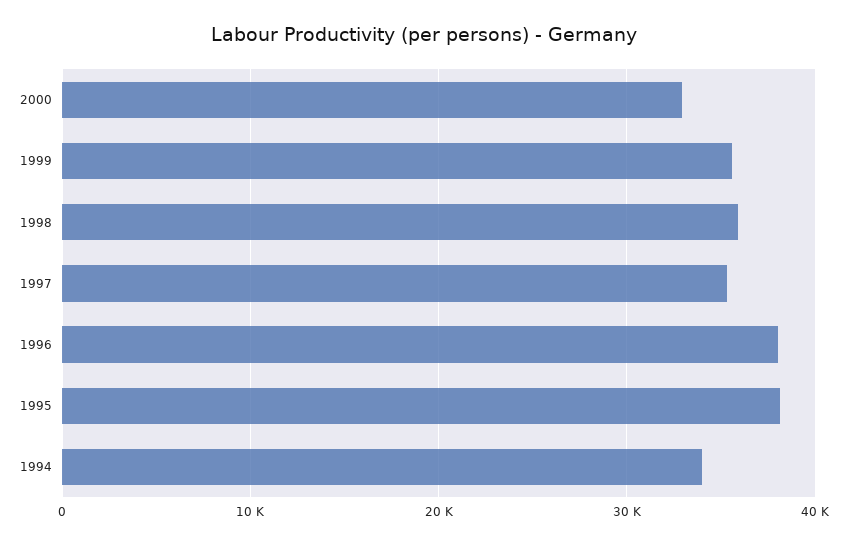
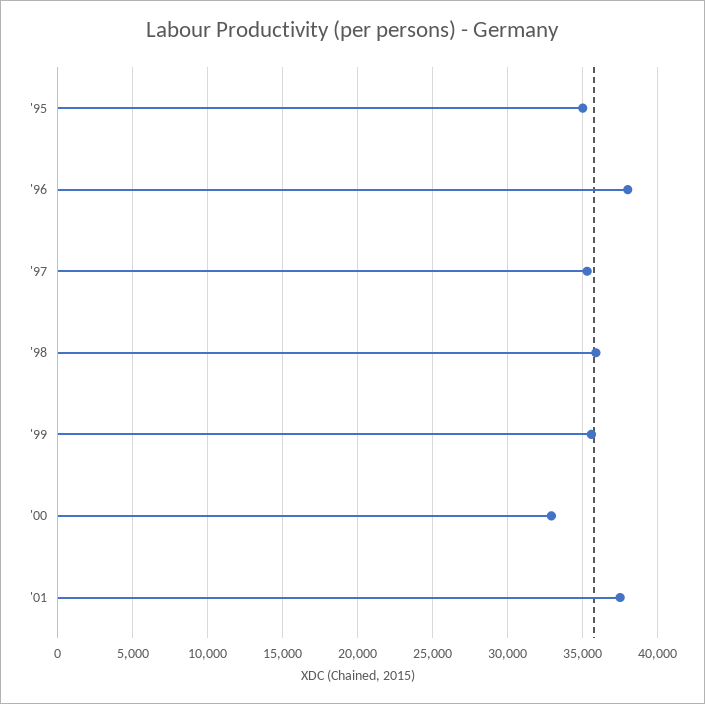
1995: 38000 -> 35000
1994: 34000 -> none
'01: none -> 37500

